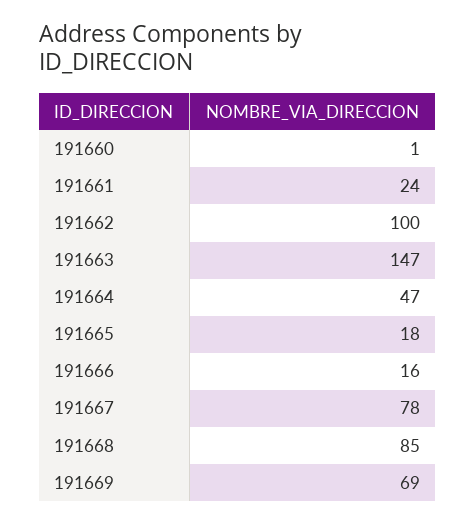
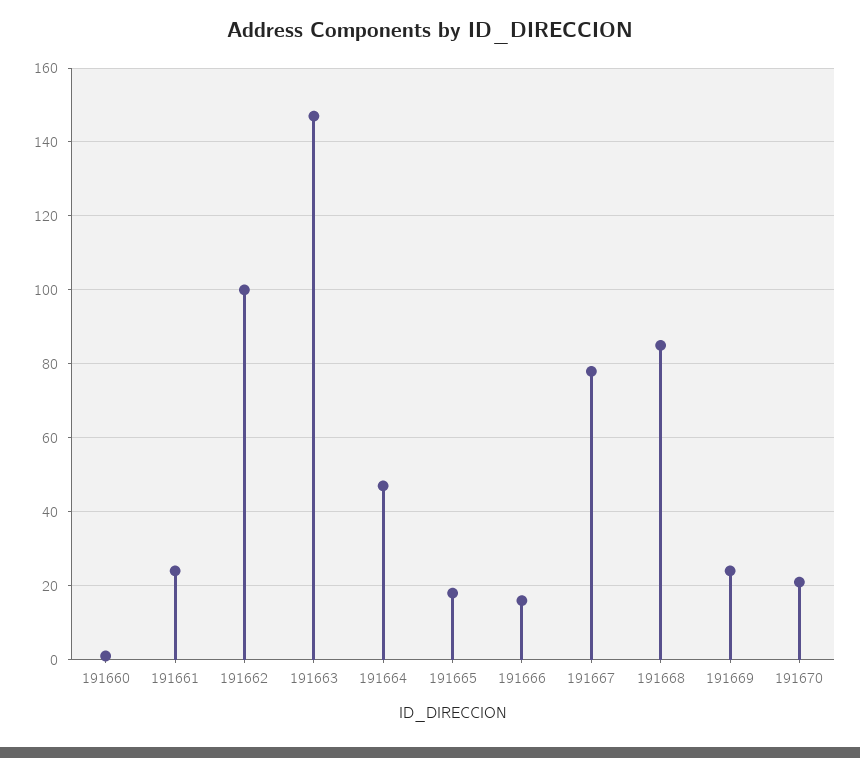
191669: 69 -> 25
191670: none -> 20

